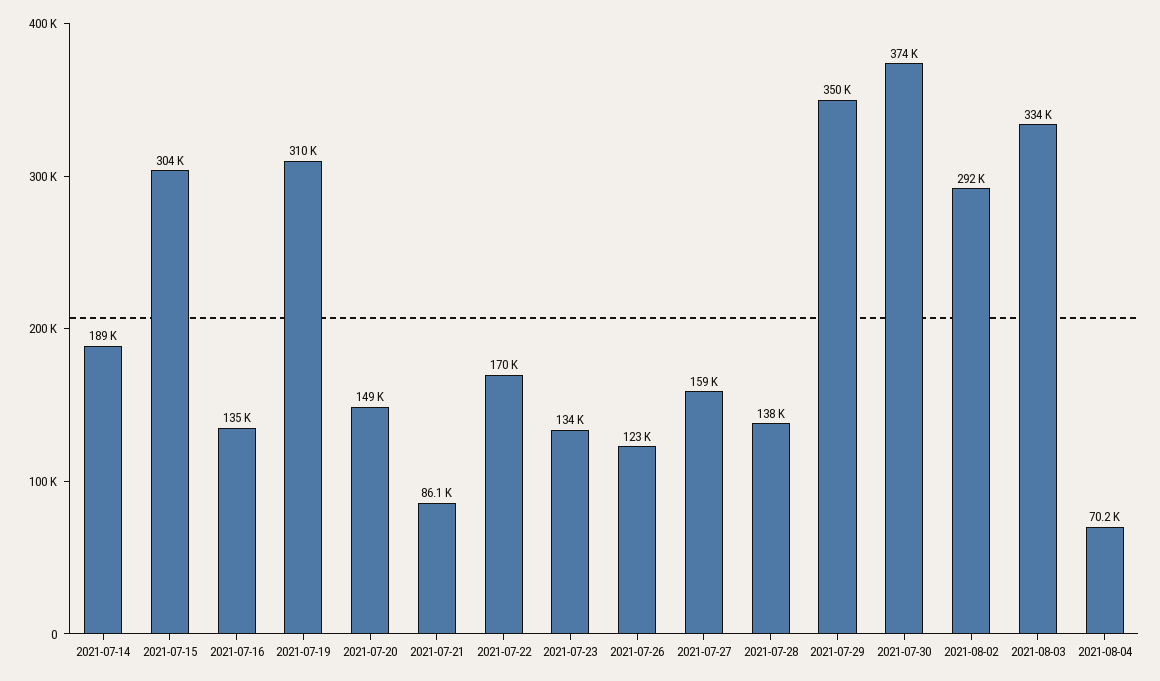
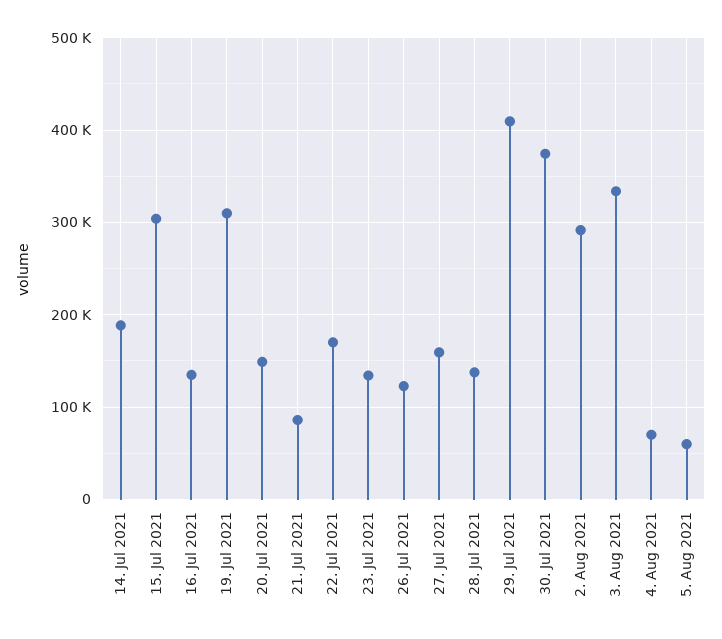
2021-07-29: 350000 -> 410000
5. Aug 2021: none -> 60000

